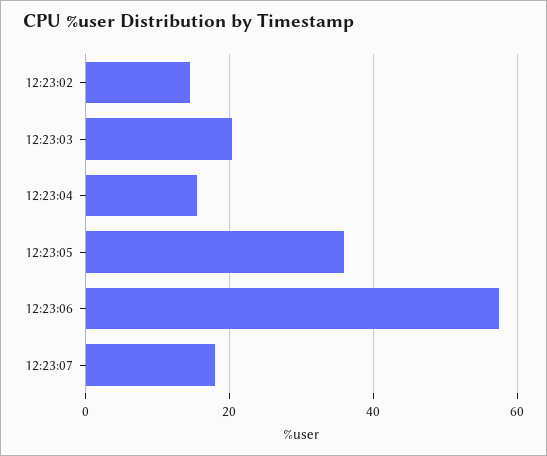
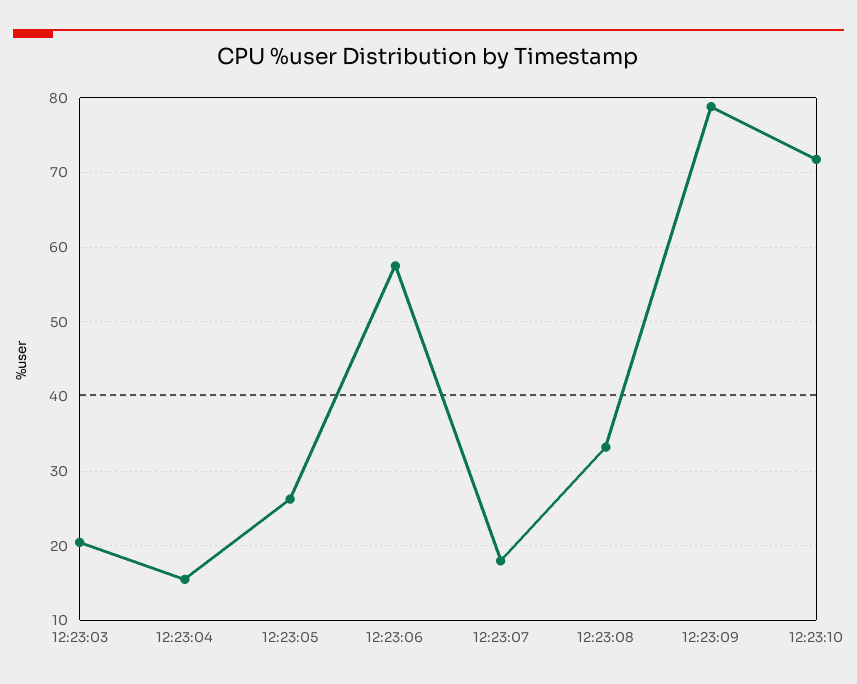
12:23:02: 14 -> none
12:23:05: 36 -> 26
12:23:08: none -> 33
12:23:09: none -> 79
12:23:10: none -> 72

